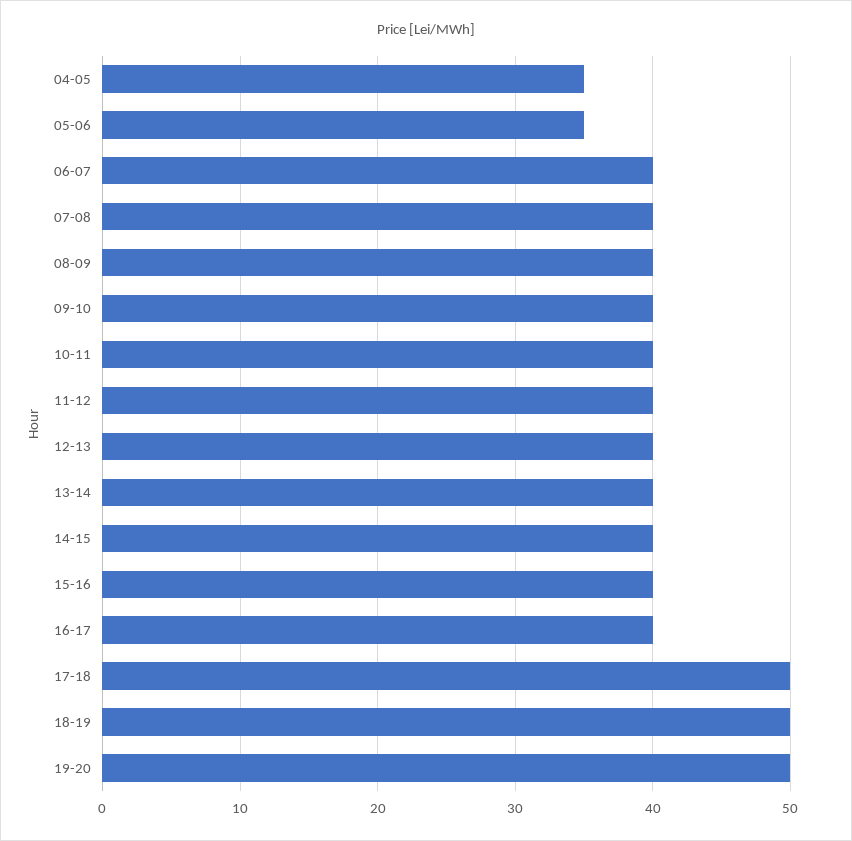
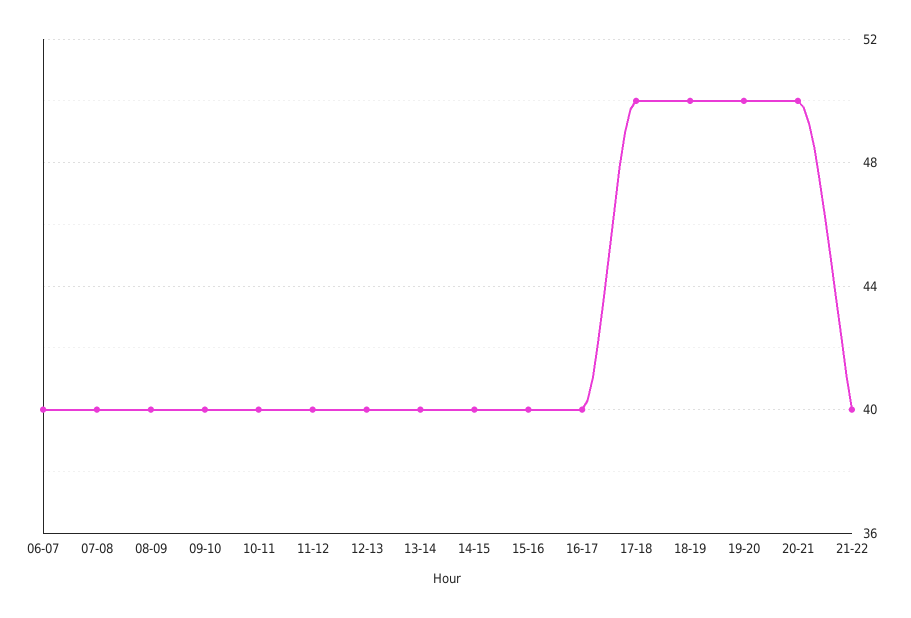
04-05: 35 -> none
05-06: 35 -> none
20-21: none -> 50
21-22: none -> 40

